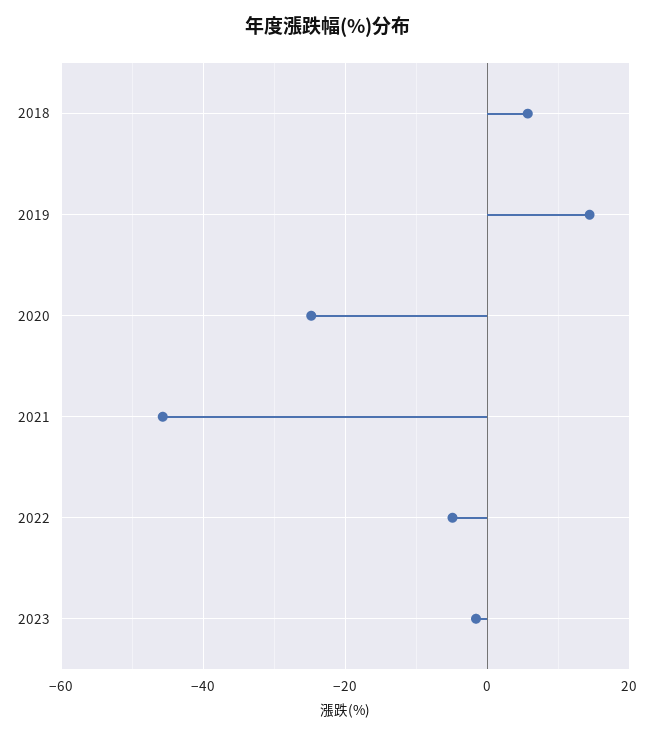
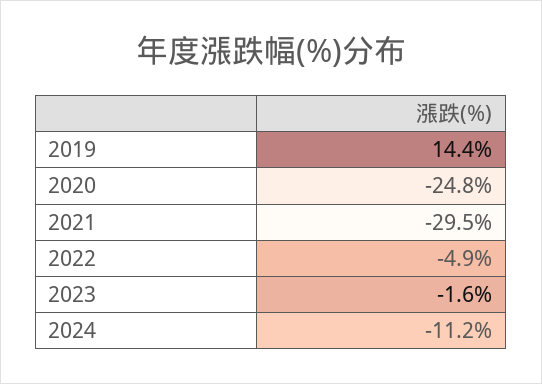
2018: 6 -> none
2021: -46 -> -29.5
2024: none -> -11.2

